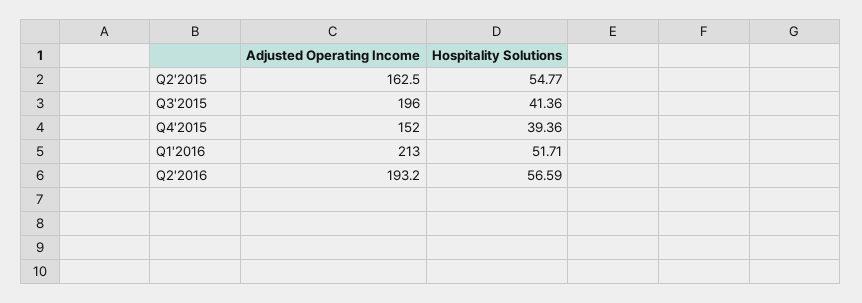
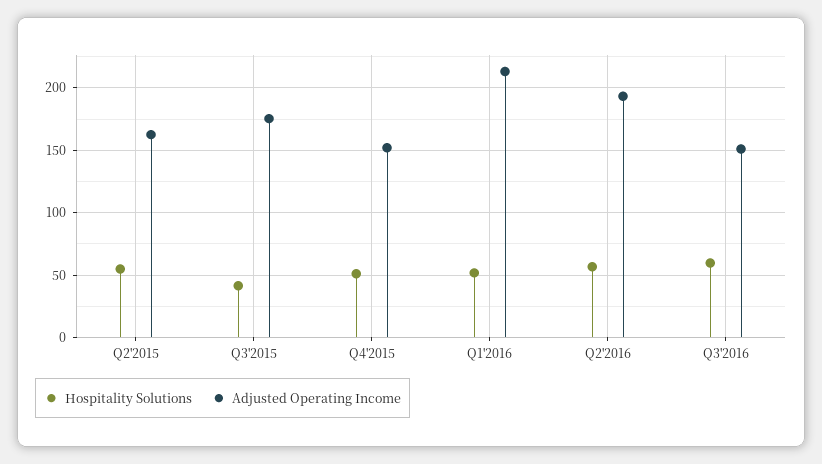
Adjusted Operating Income, Q3'2015: 196 -> 175
Hospitality Solutions, Q4'2015: 39.36 -> 50
Hospitality Solutions, Q3'2016: none -> 60
Adjusted Operating Income, Q3'2016: none -> 150

